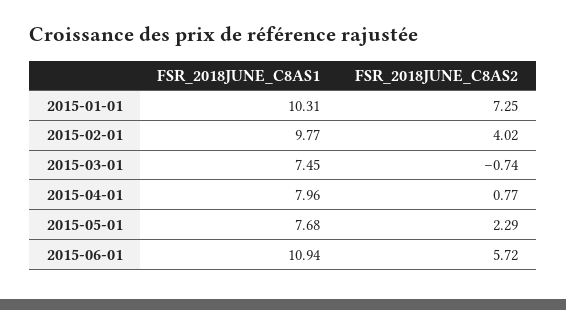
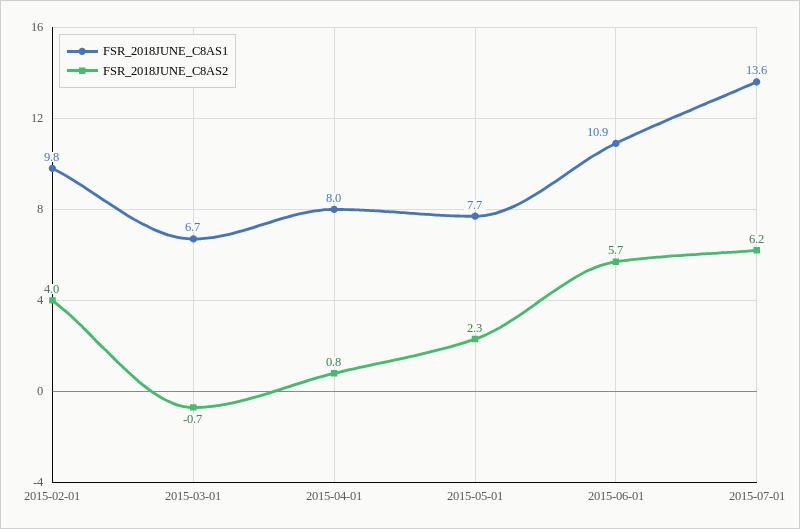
FSR_2018JUNE_C8AS1, 2015-01-01: 10.31 -> none
FSR_2018JUNE_C8AS2, 2015-01-01: 7.25 -> none
FSR_2018JUNE_C8AS1, 2015-03-01: 7.45 -> 6.7
FSR_2018JUNE_C8AS1, 2015-07-01: none -> 13.6
FSR_2018JUNE_C8AS2, 2015-07-01: none -> 6.2

